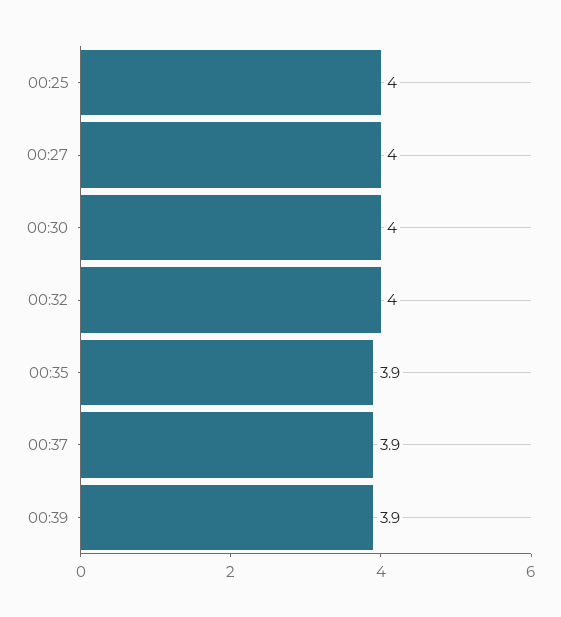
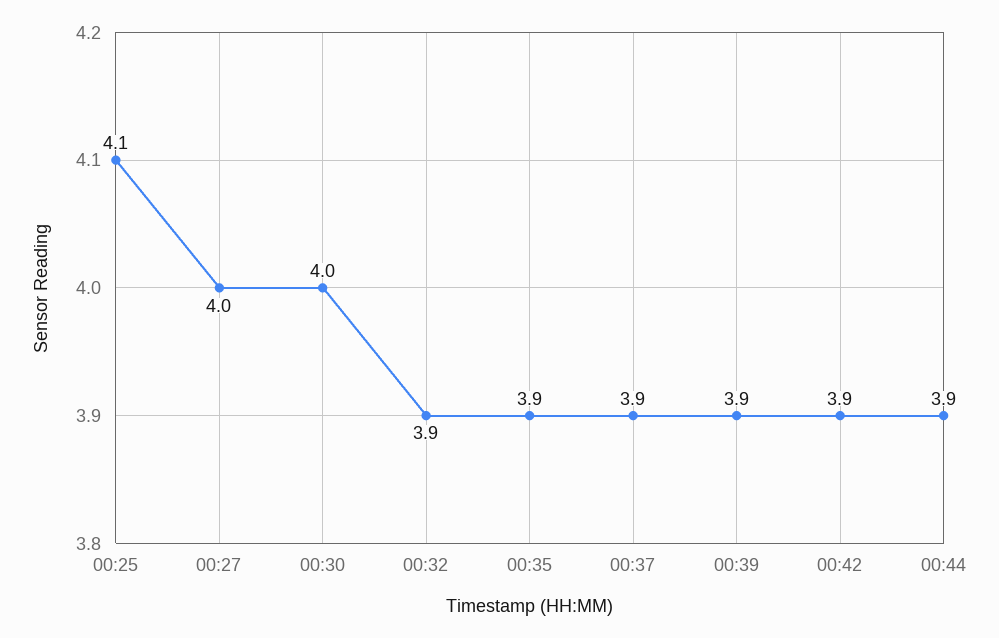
00:25: 4 -> 4.1
00:32: 4 -> 3.9
00:42: none -> 3.9
00:44: none -> 3.9

